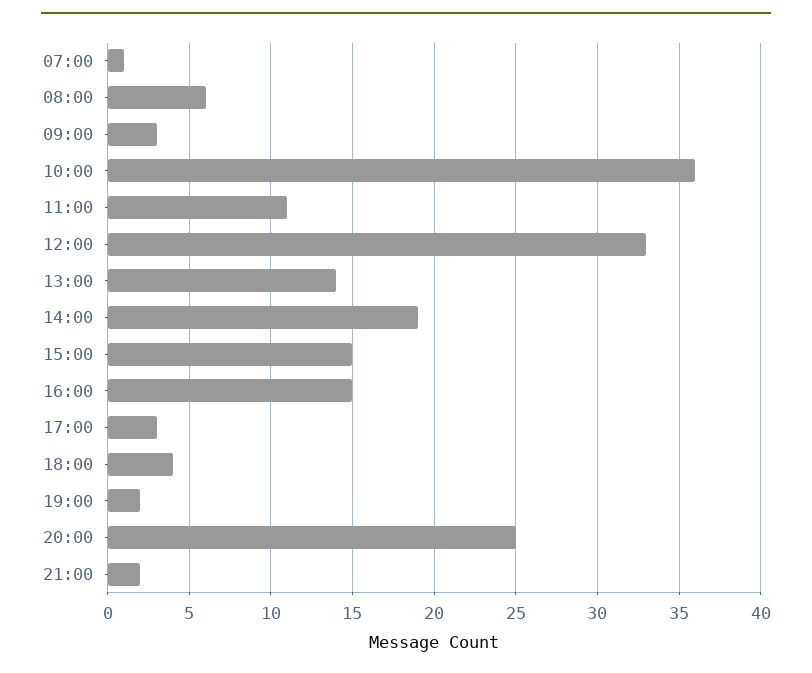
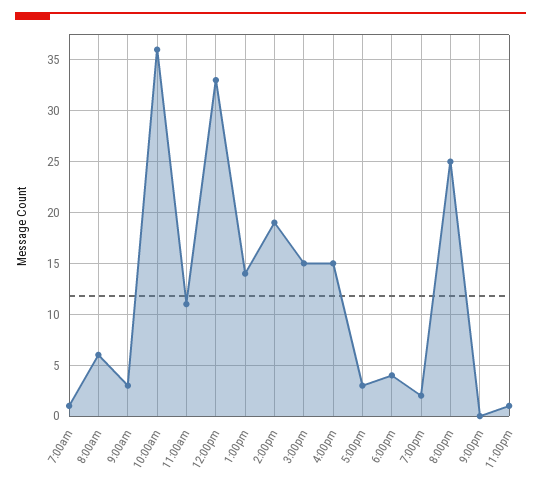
21:00: 2 -> 0
11:00pm: none -> 1

